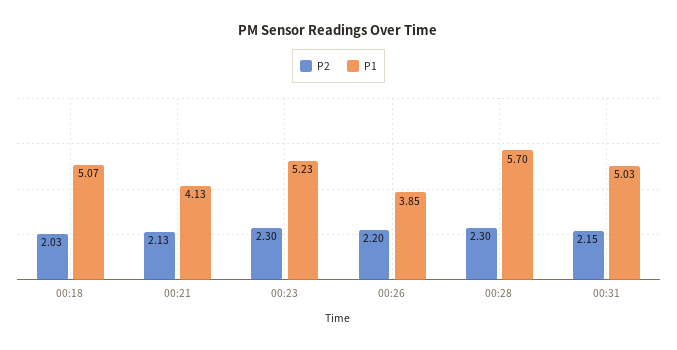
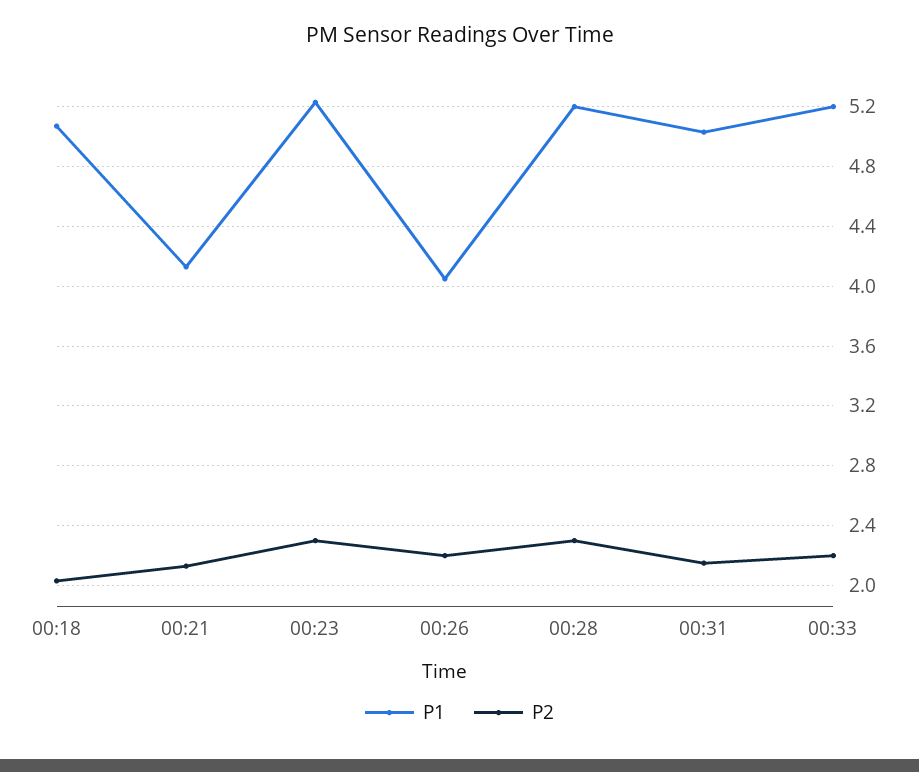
P1, 00:26: 3.85 -> 4.05
P1, 00:28: 5.7 -> 5.2
P1, 00:33: none -> 5.2
P2, 00:33: none -> 2.2

